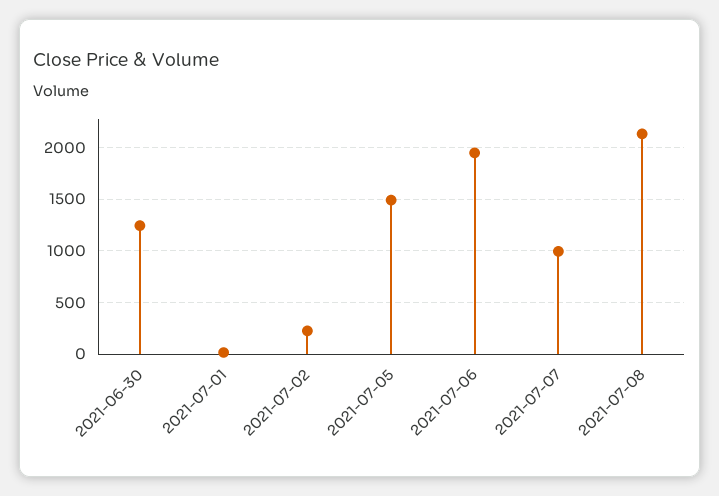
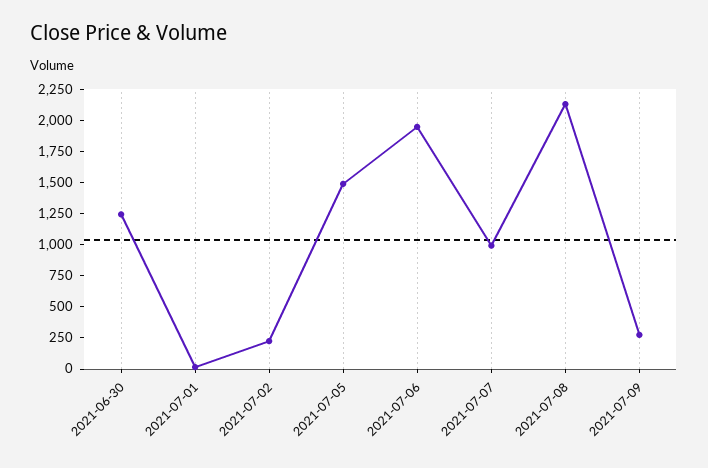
2021-07-09: none -> 250

